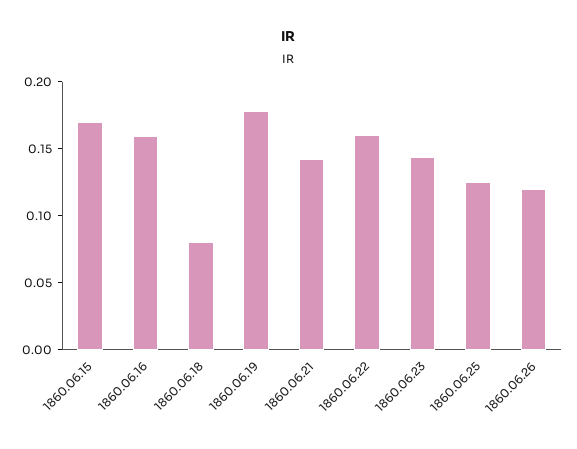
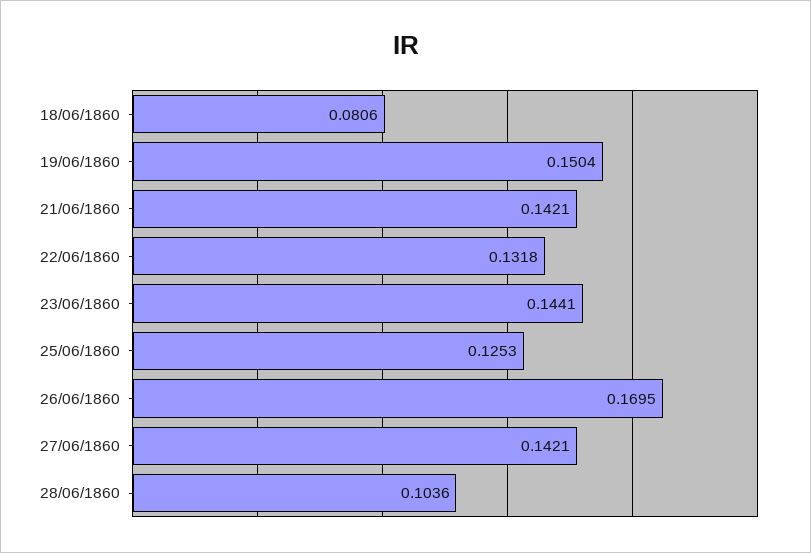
1860.06.15: 0.17 -> none
1860.06.16: 0.16 -> none
1860.06.19: 0.18 -> 0.1504
1860.06.22: 0.16 -> 0.1318
1860.06.26: 0.12 -> 0.1695
27/06/1860: none -> 0.1421
28/06/1860: none -> 0.1036

